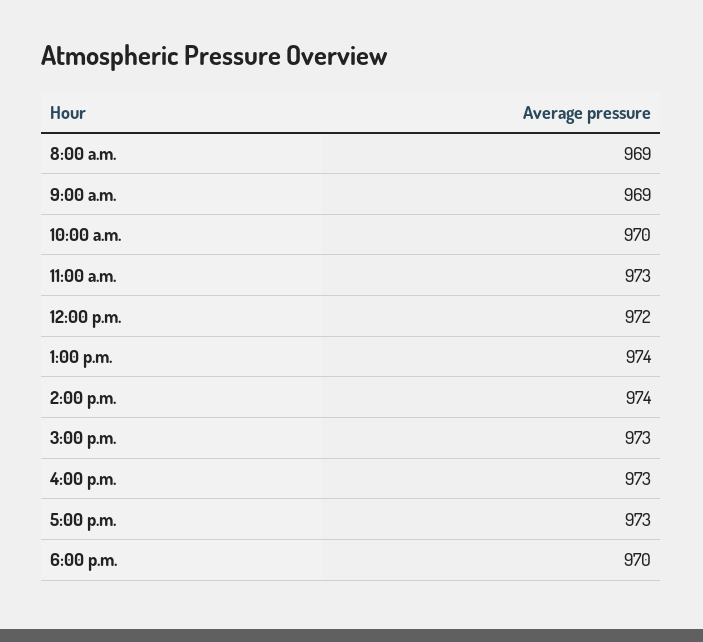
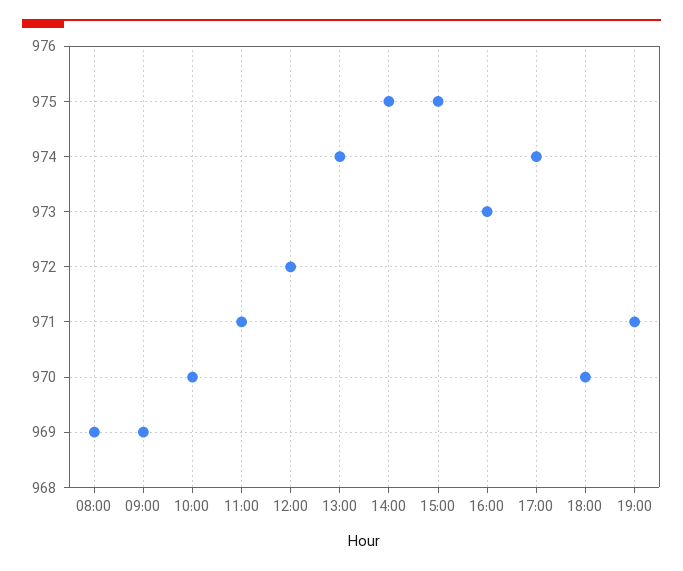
11:00 a.m.: 973 -> 971
2:00 p.m.: 974 -> 975
3:00 p.m.: 973 -> 975
5:00 p.m.: 973 -> 974
19:00: none -> 971

